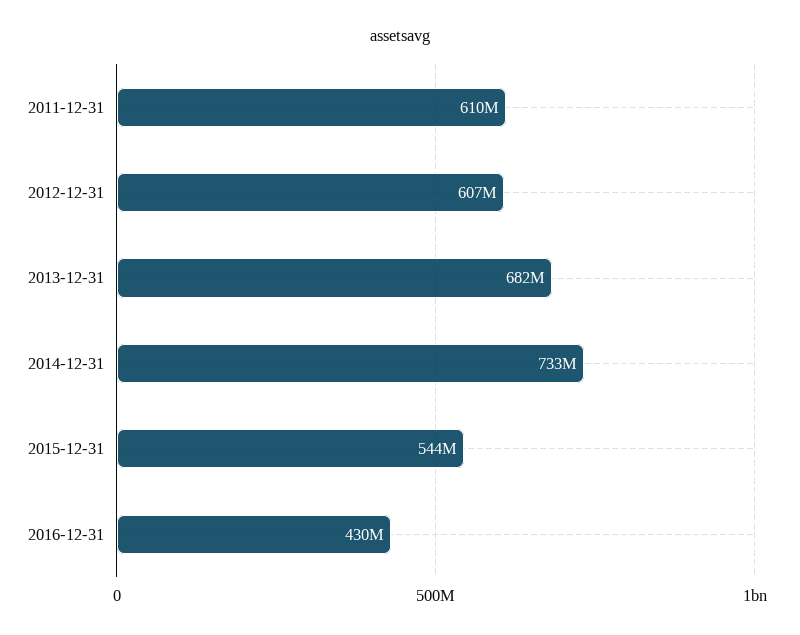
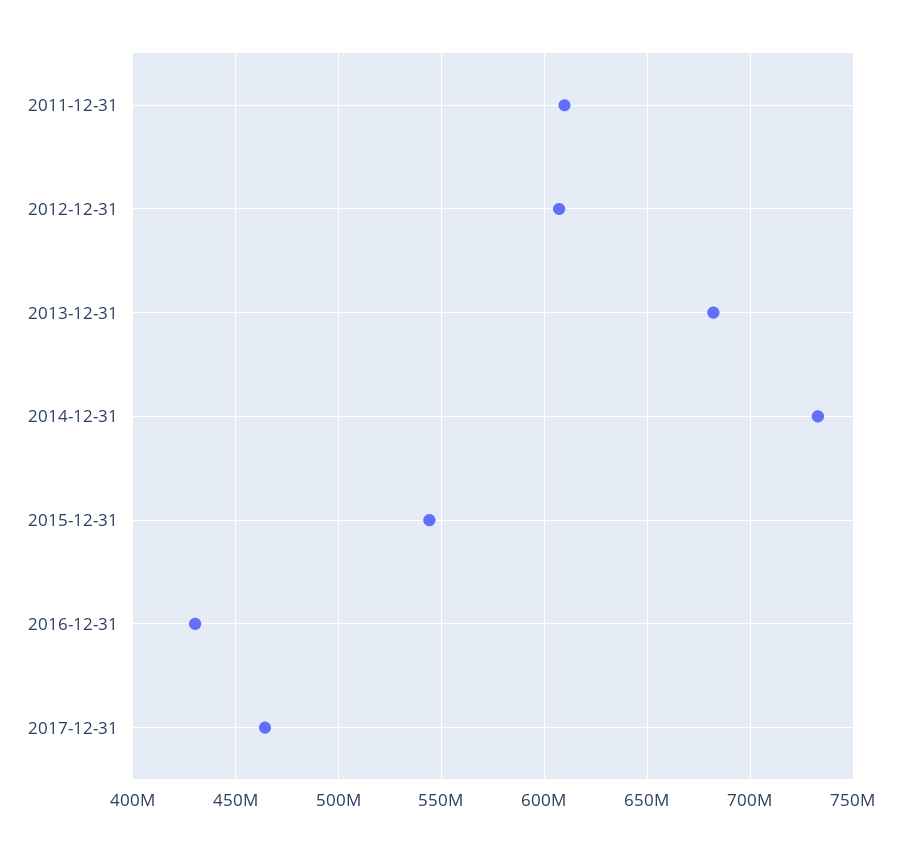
2017-12-31: none -> 465000000

